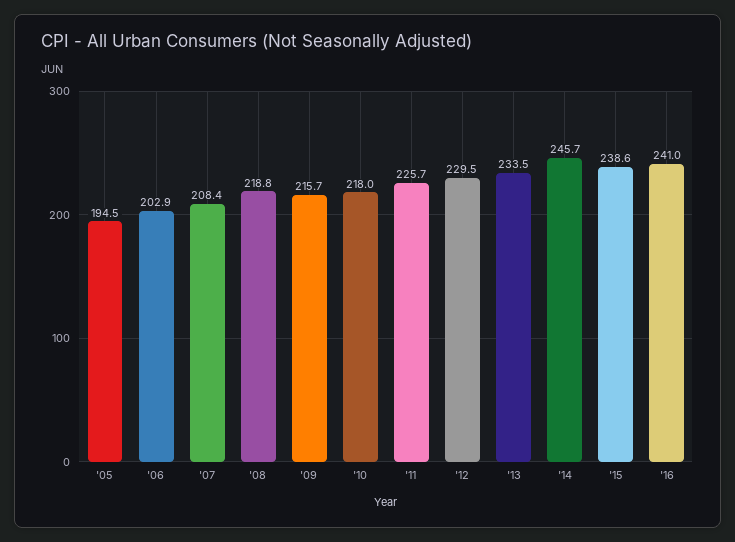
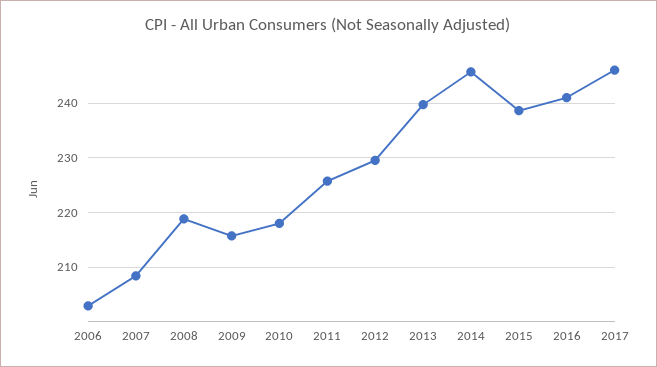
'05: 194.5 -> none
'13: 233.5 -> 240
2017: none -> 246

